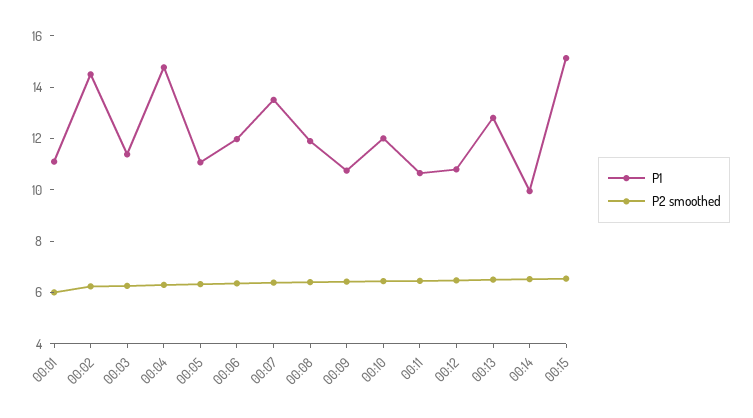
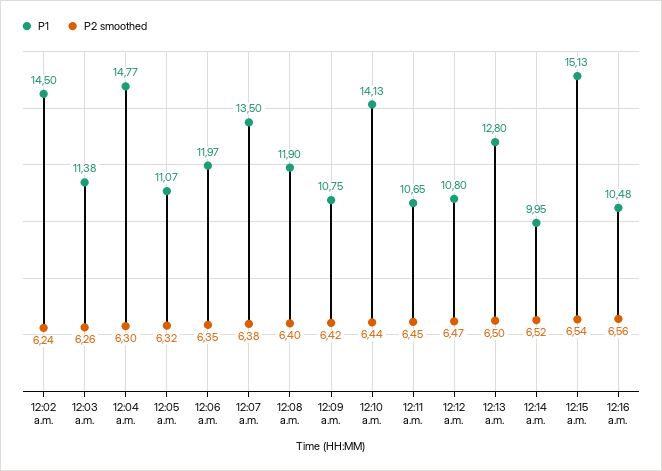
P1, 00:01: 11 -> none
P2 smoothed, 00:01: 6 -> none
P1, 00:10: 12 -> 14.13
P1, 12:16 a.m.: none -> 10.48
P2 smoothed, 12:16 a.m.: none -> 6.56

